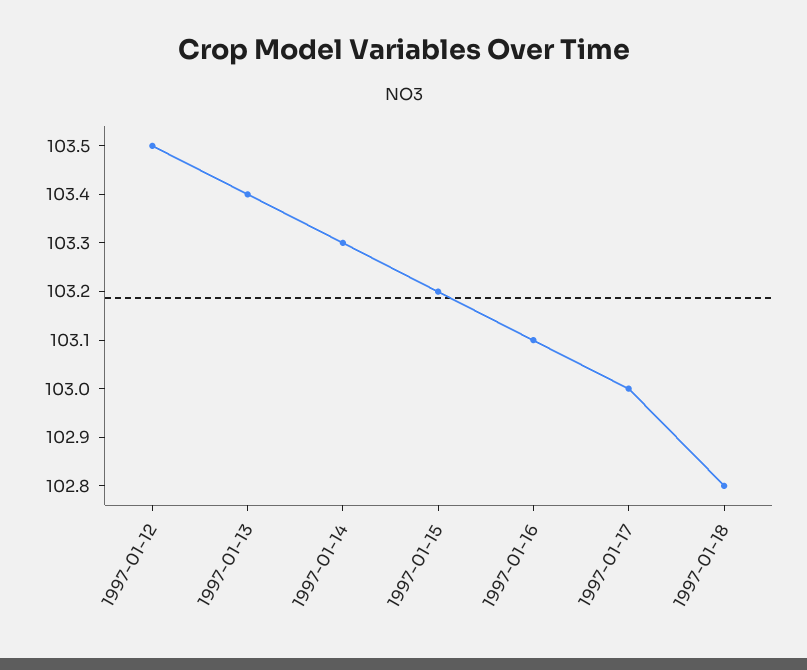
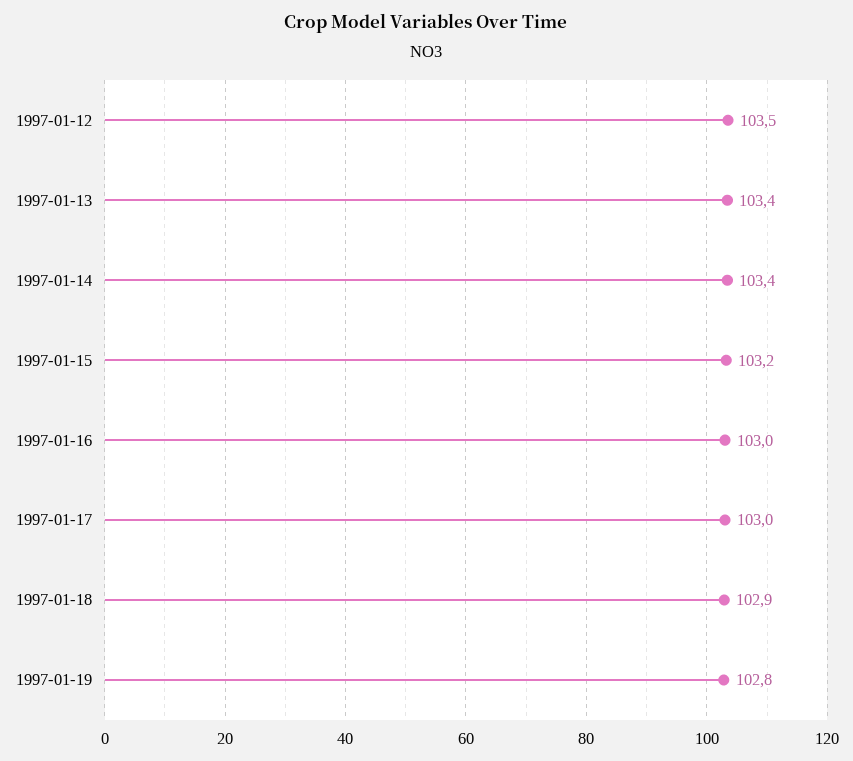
1997-01-14: 103.3 -> 103.4
1997-01-16: 103.1 -> 103
1997-01-18: 102.8 -> 102.9
1997-01-19: none -> 102.8

